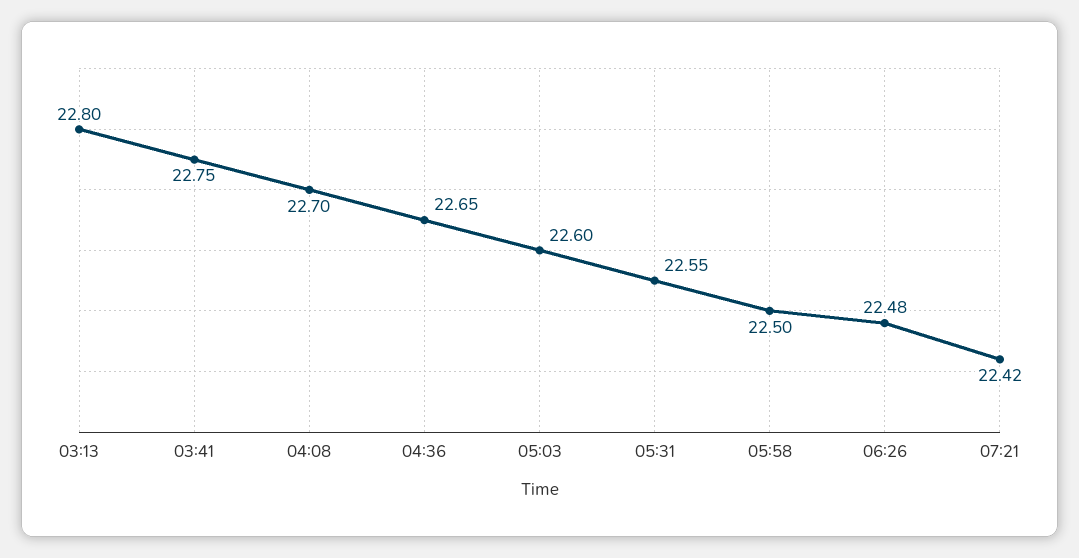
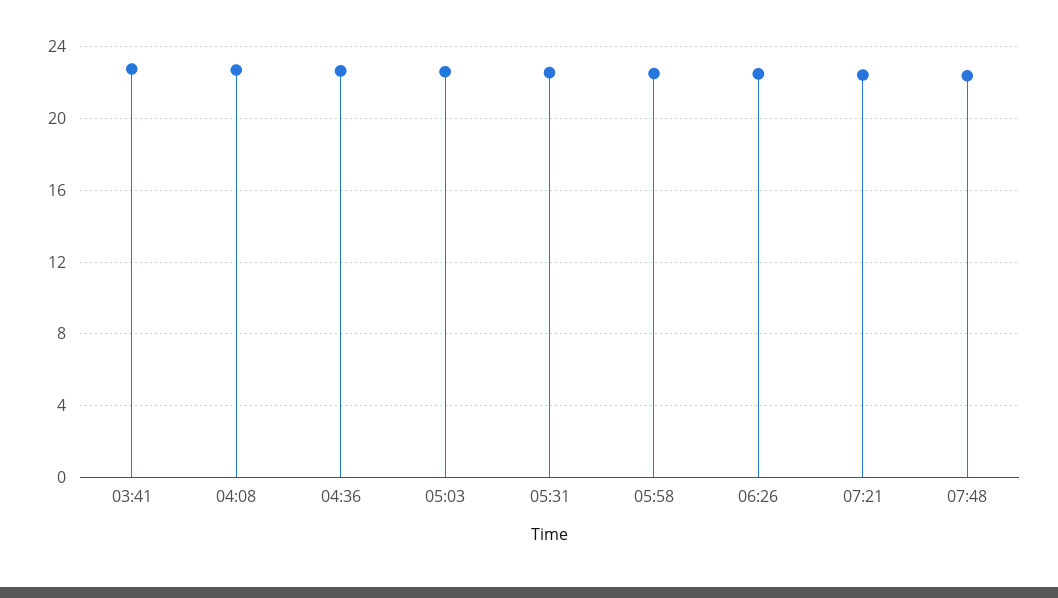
03:13: 22.8 -> none
07:48: none -> 22.5

